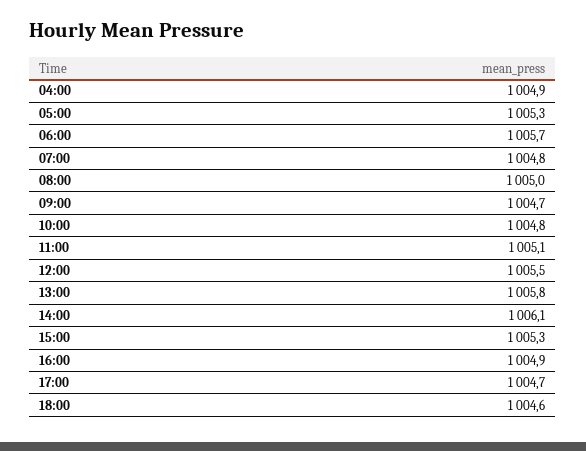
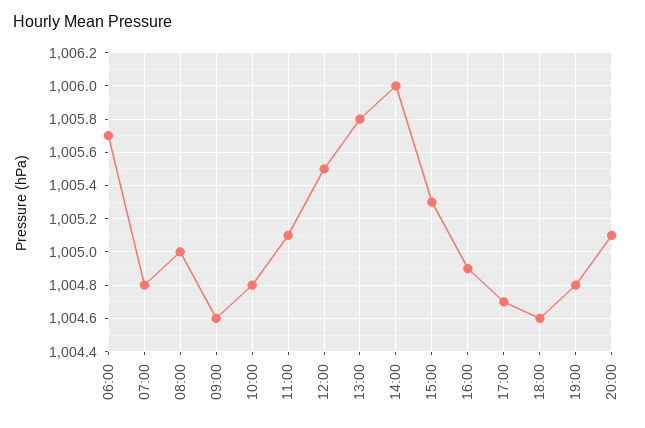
04:00: 1004.9 -> none
05:00: 1005.3 -> none
09:00: 1004.7 -> 1004.6
14:00: 1006.1 -> 1006
19:00: none -> 1004.8
20:00: none -> 1005.1

